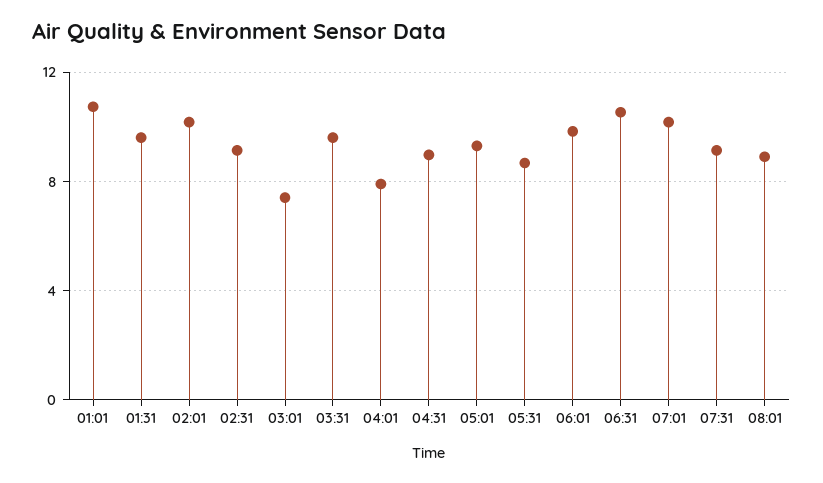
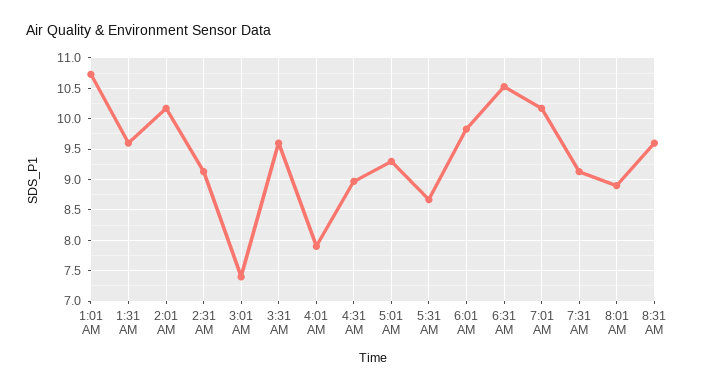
8:31 AM: none -> 9.6

